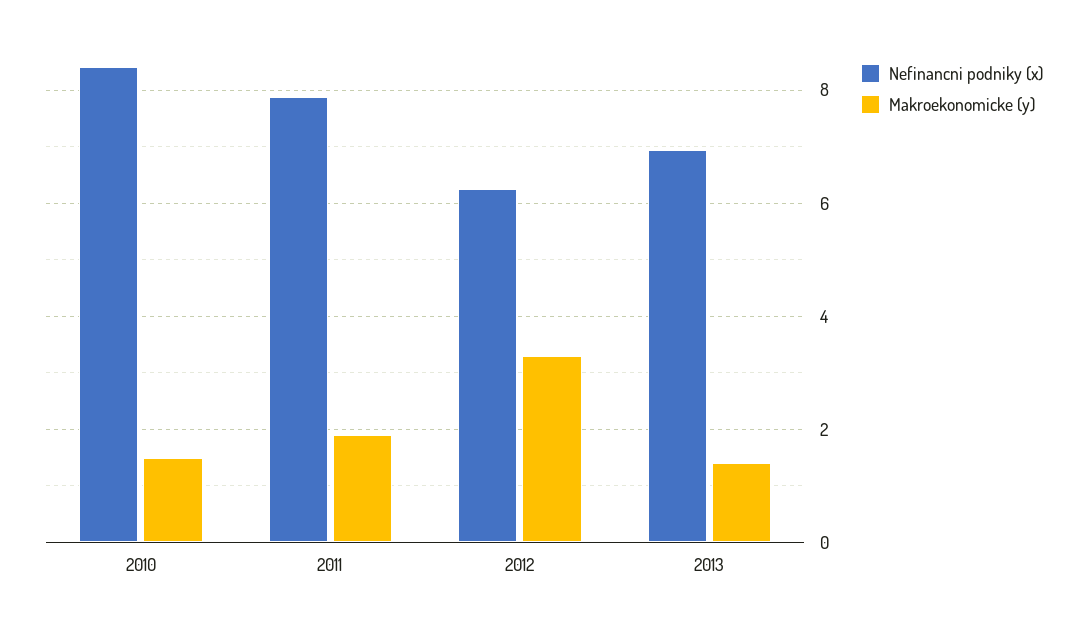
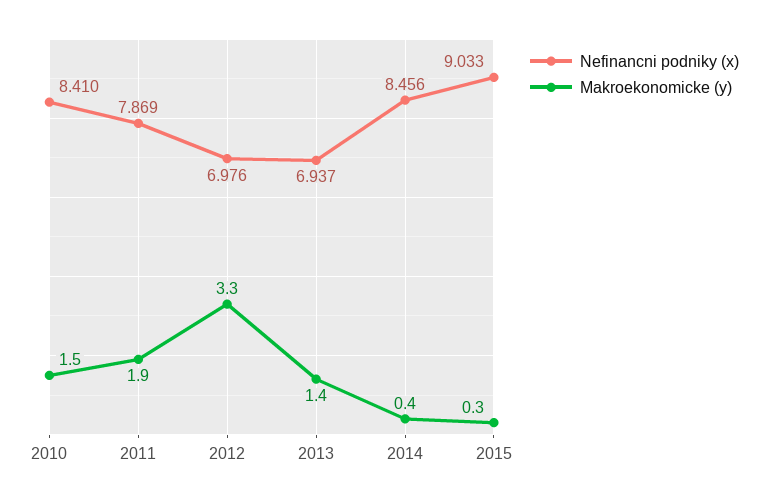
Nefinancni podniky (x), 2012: 6.2 -> 6.976
Nefinancni podniky (x), 2014: none -> 8.456
Makroekonomicke (y), 2014: none -> 0.4
Nefinancni podniky (x), 2015: none -> 9.033
Makroekonomicke (y), 2015: none -> 0.3

